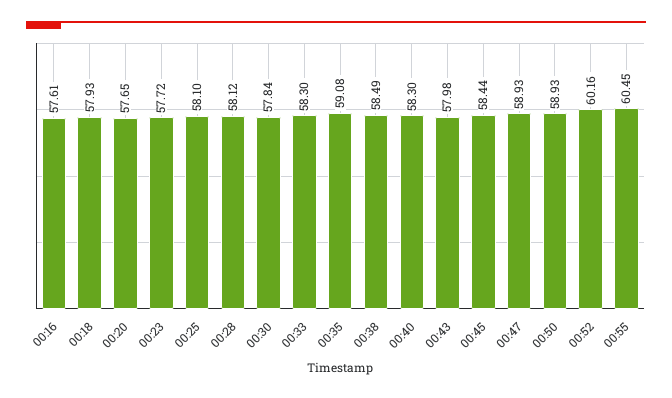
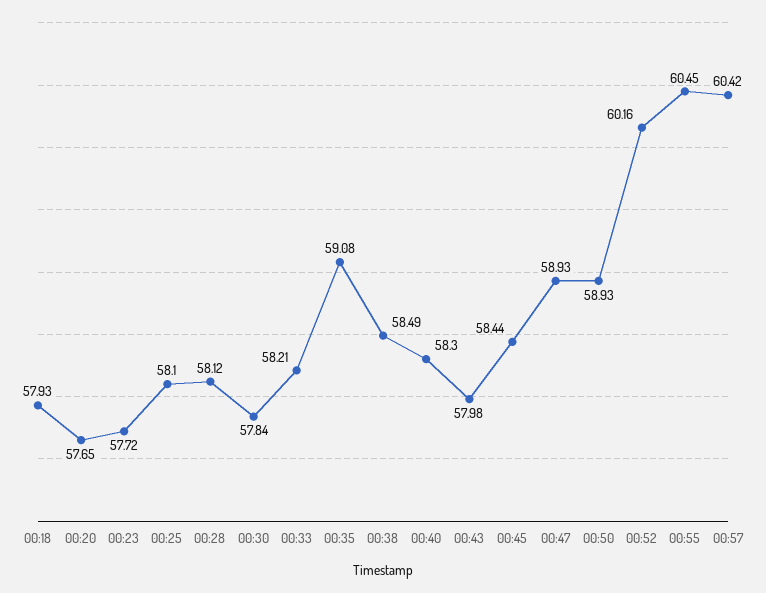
00:16: 57.61 -> none
00:33: 58.3 -> 58.21
00:57: none -> 60.42

